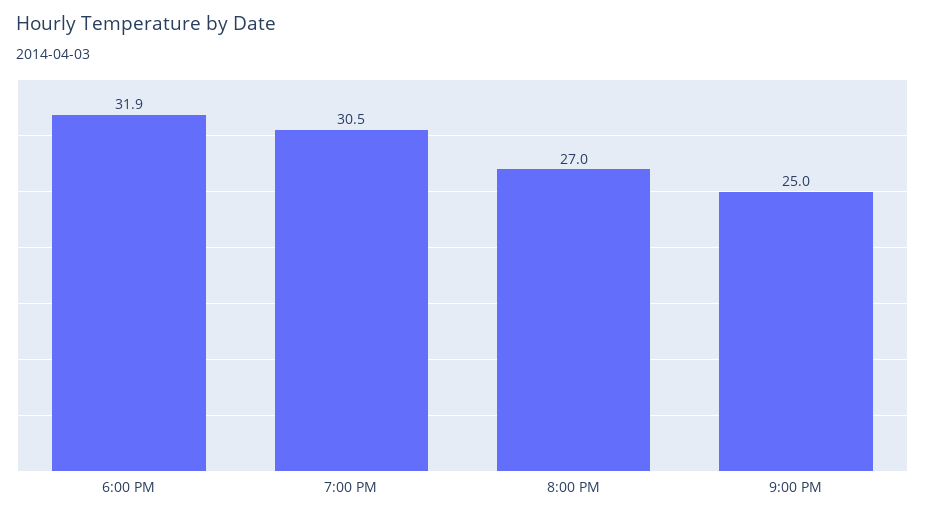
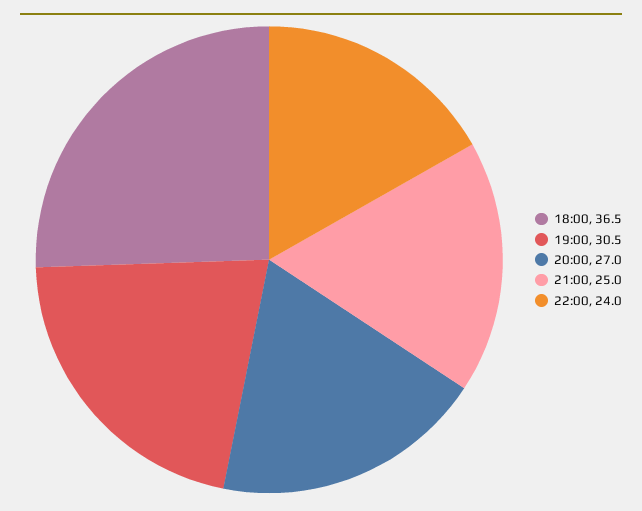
6:00 PM: 31.9 -> 36.5
22:00: none -> 24

